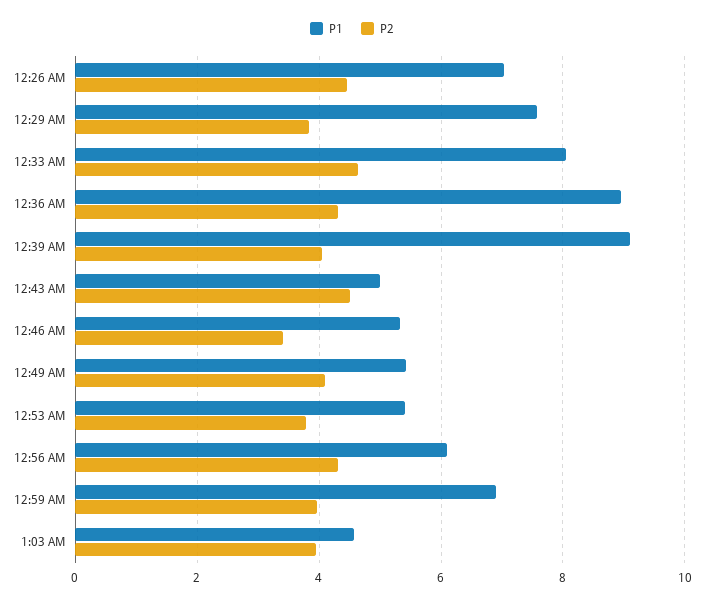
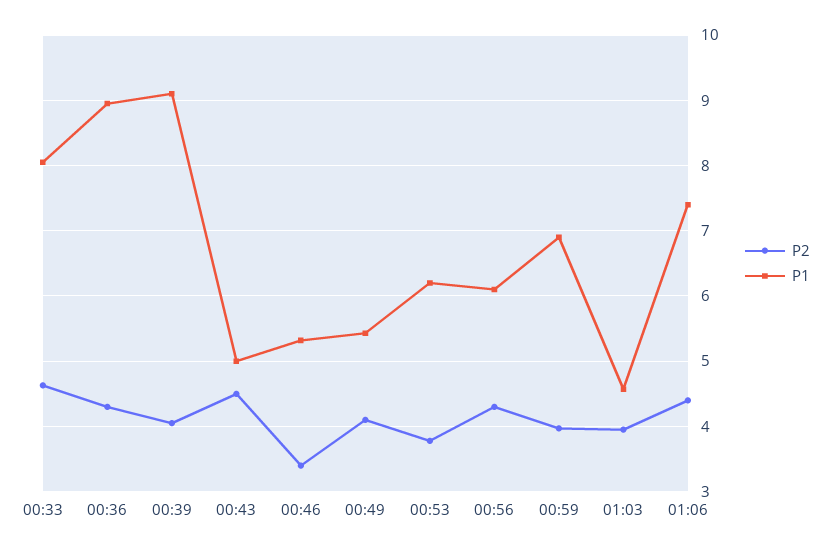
P1, 12:26 AM: 7 -> none
P2, 12:26 AM: 4.4 -> none
P1, 12:29 AM: 7.6 -> none
P2, 12:29 AM: 3.8 -> none
P1, 12:53 AM: 5.4 -> 6.2
P2, 01:06: none -> 4.4
P1, 01:06: none -> 7.4

